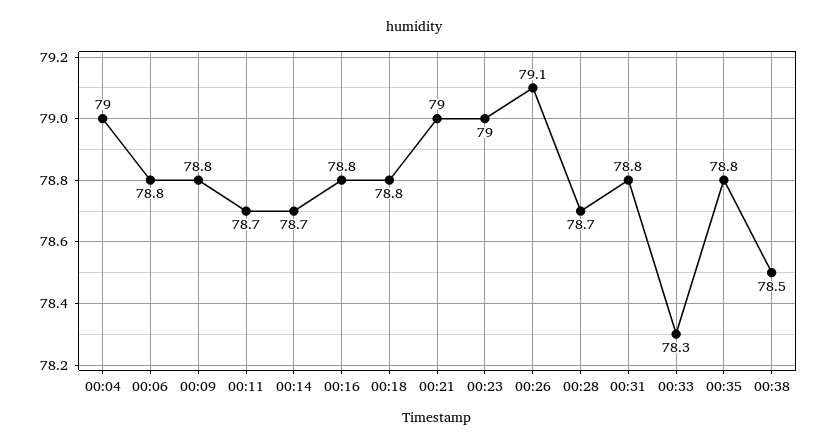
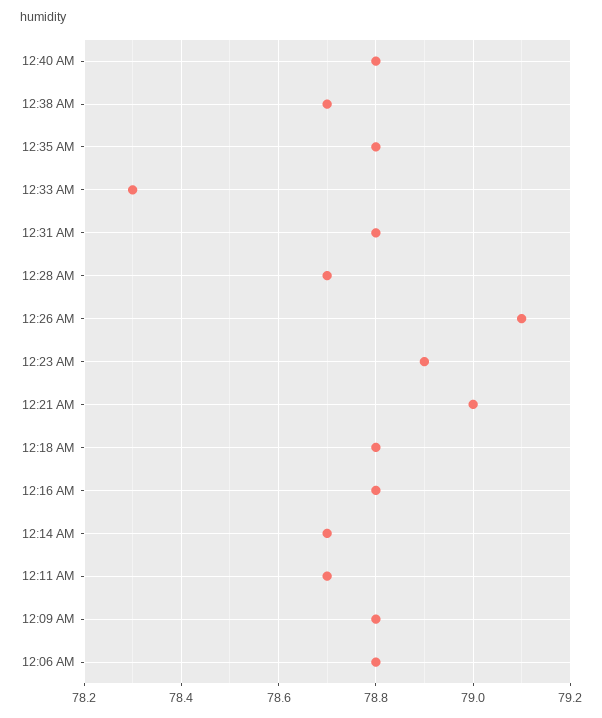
00:04: 79 -> none
00:23: 79 -> 78.9
00:38: 78.5 -> 78.7
12:40 AM: none -> 78.8

